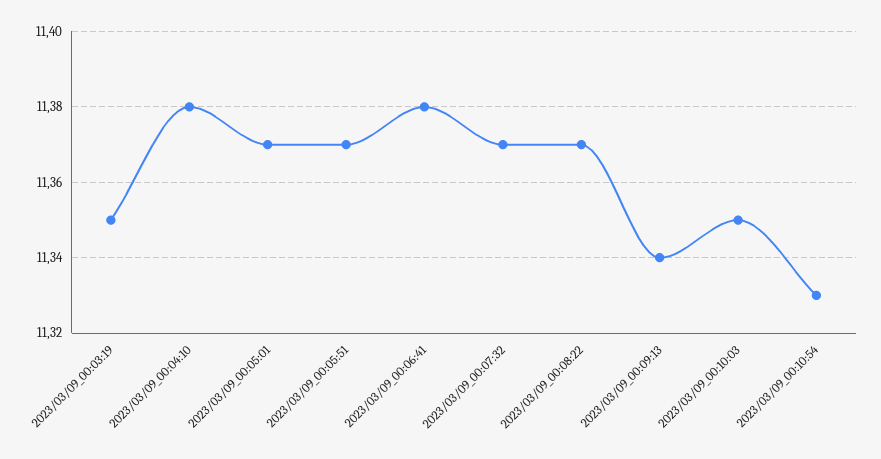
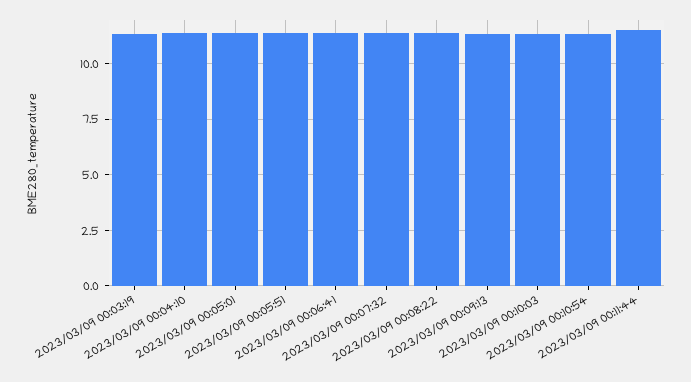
2023/03/09 00:11:44: none -> 11.5

